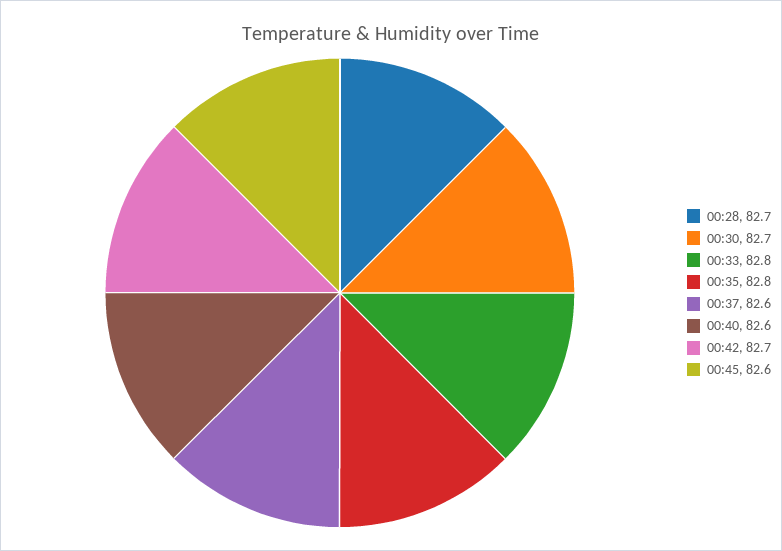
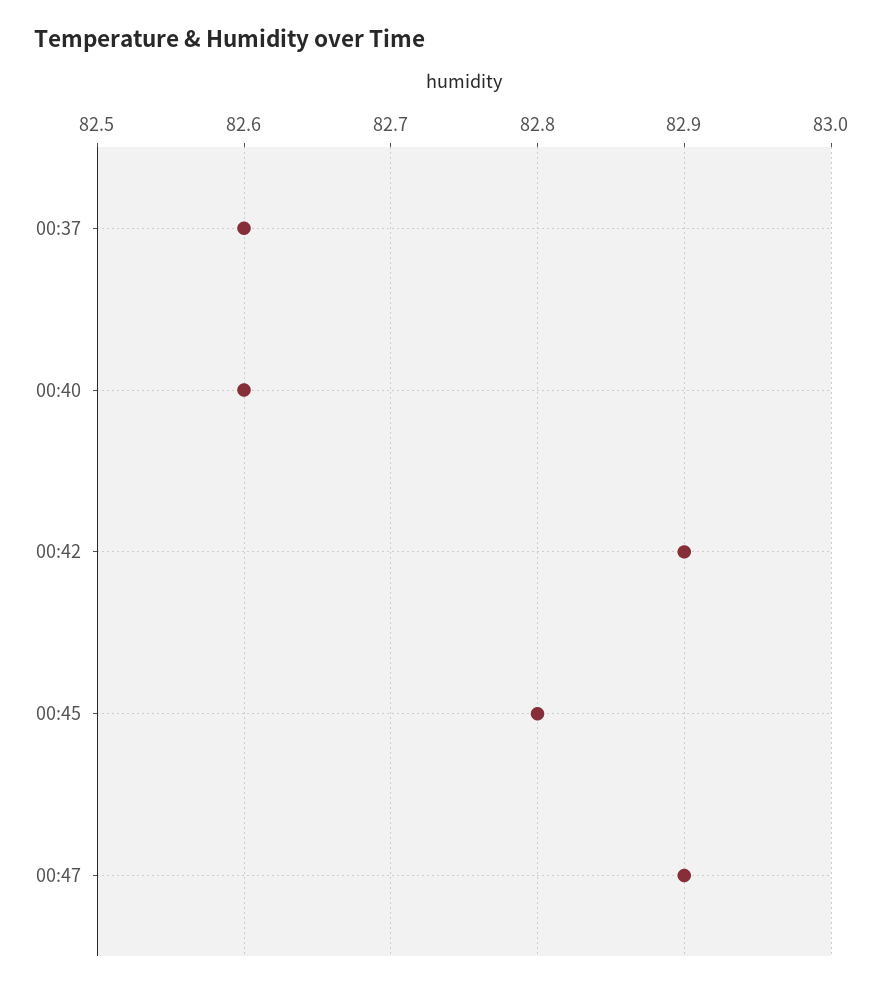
00:28: 82.7 -> none
00:30: 82.7 -> none
00:33: 82.8 -> none
00:35: 82.8 -> none
00:42: 82.7 -> 82.9
00:45: 82.6 -> 82.8
00:47: none -> 82.9

